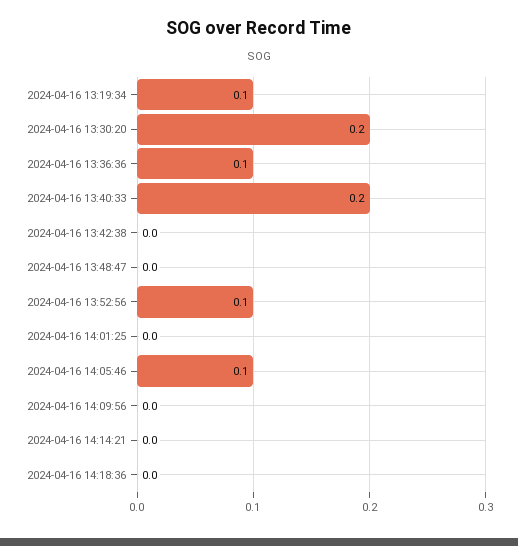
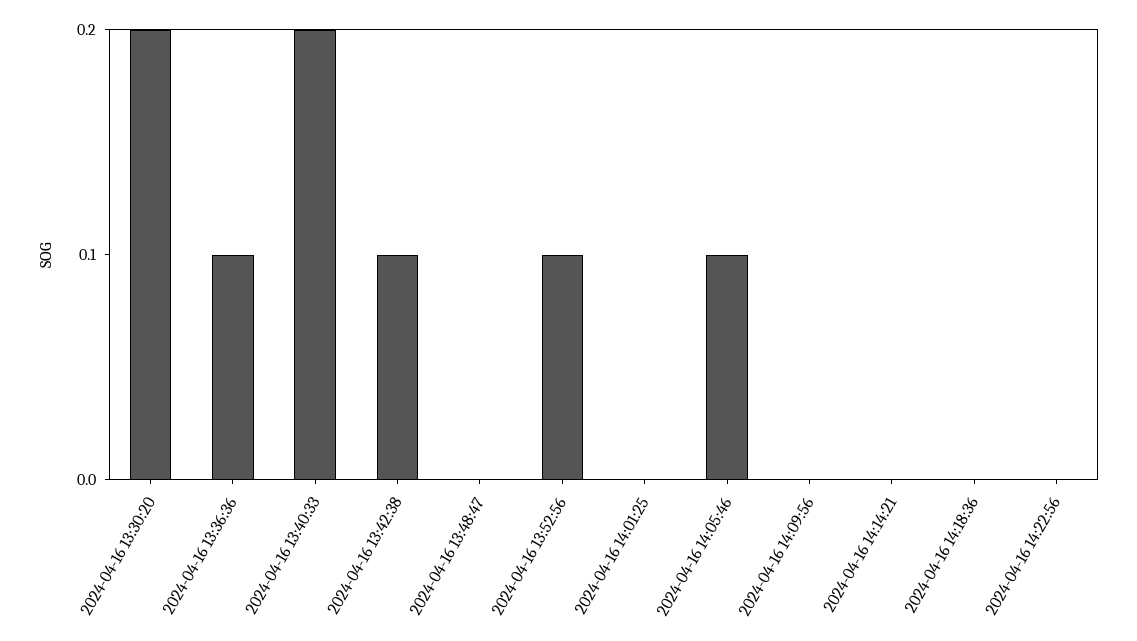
2024-04-16 13:19:34: 0.1 -> none
2024-04-16 13:42:38: 0 -> 0.1
2024-04-16 14:22:56: none -> 0

